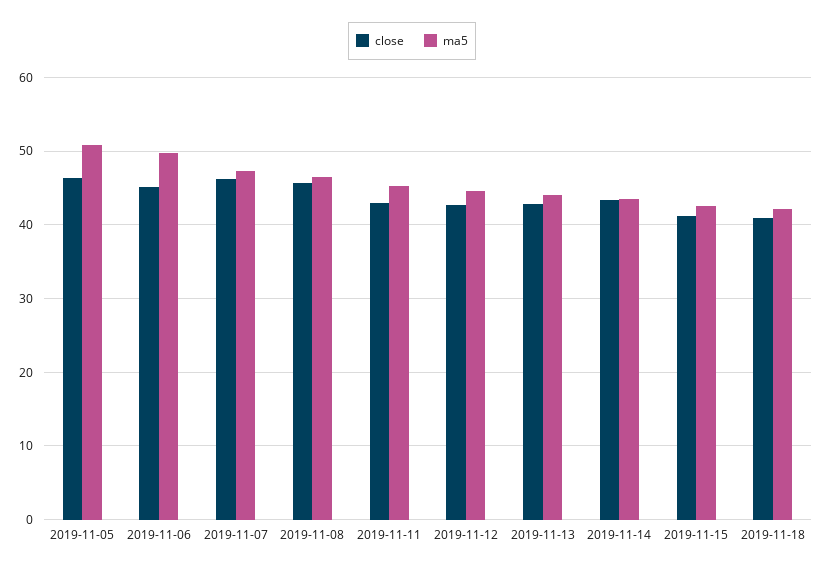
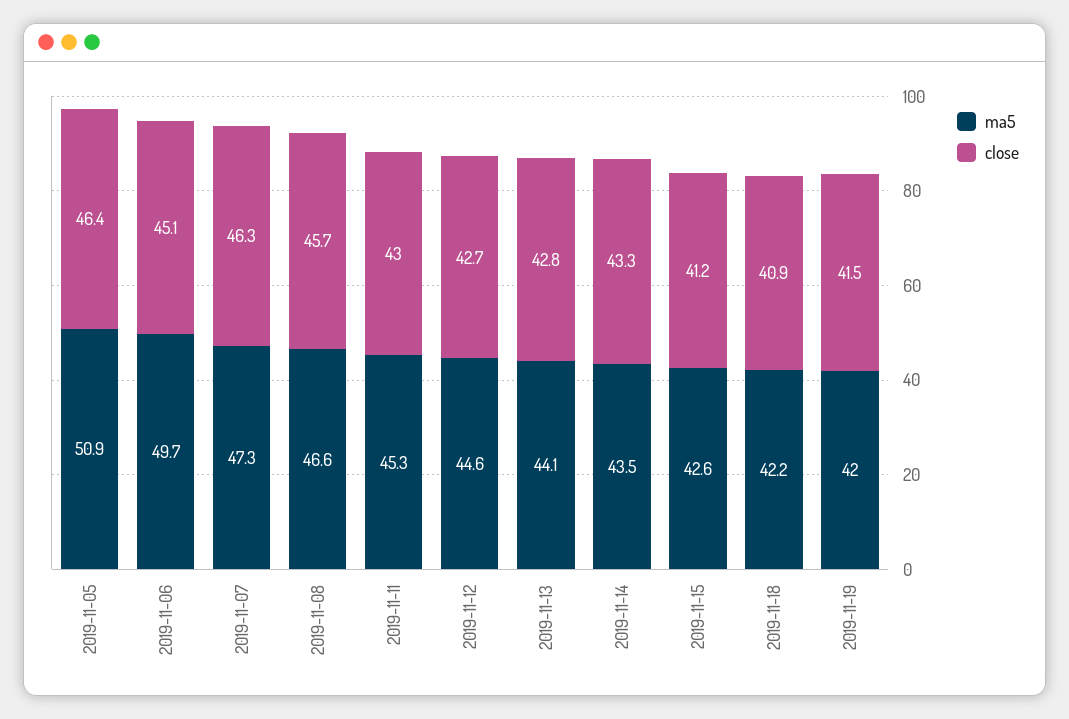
ma5, 2019-11-19: none -> 42
close, 2019-11-19: none -> 41.5

